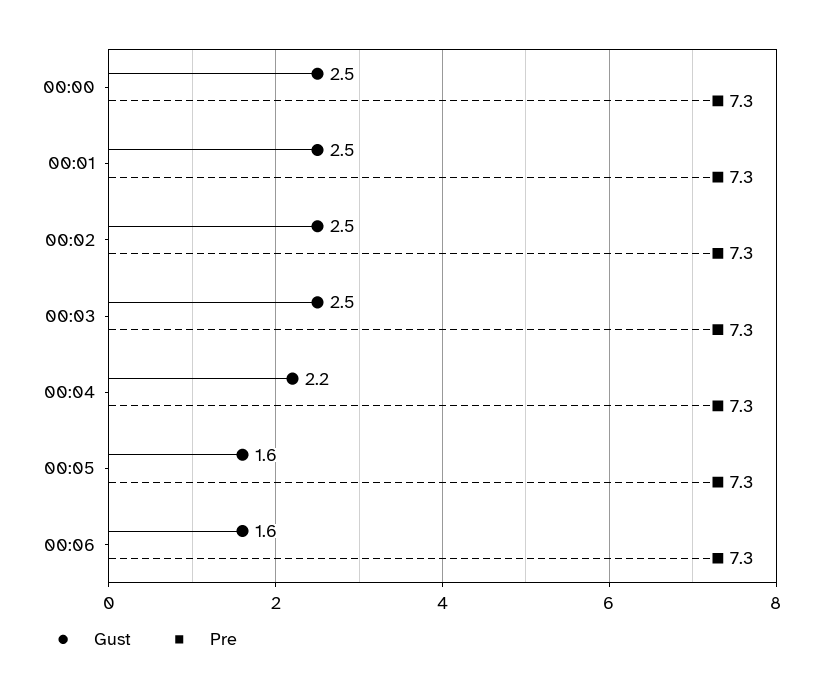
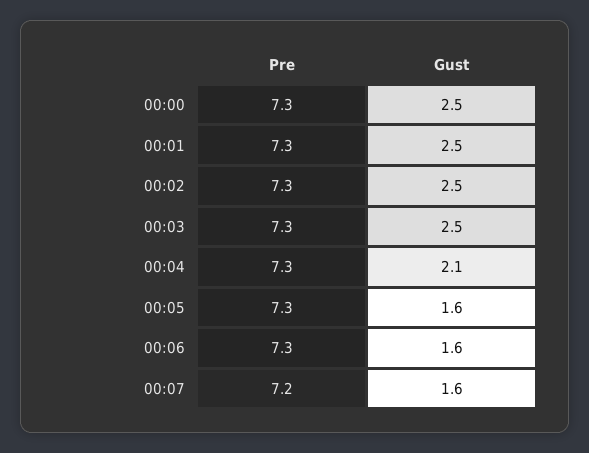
Gust, 00:04: 2.2 -> 2.1
Pre, 00:07: none -> 7.2
Gust, 00:07: none -> 1.6

